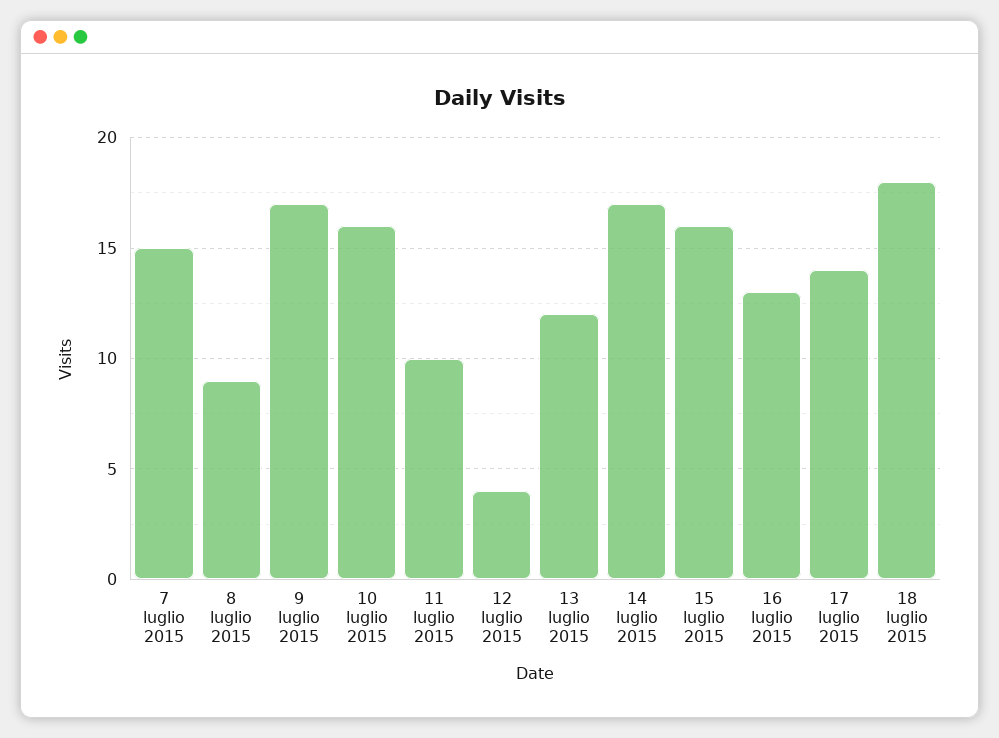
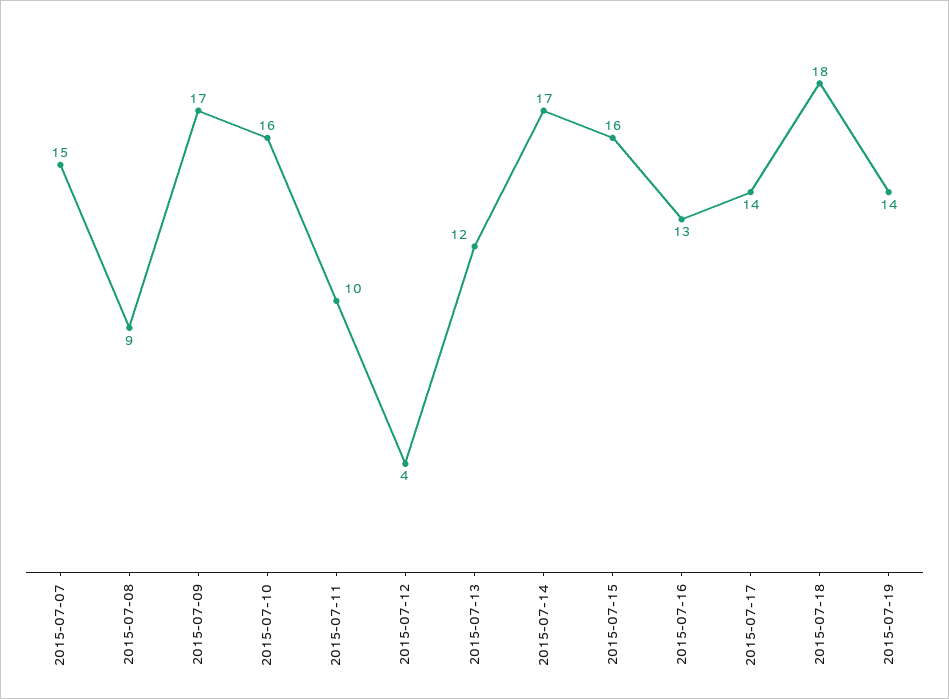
2015-07-19: none -> 14

